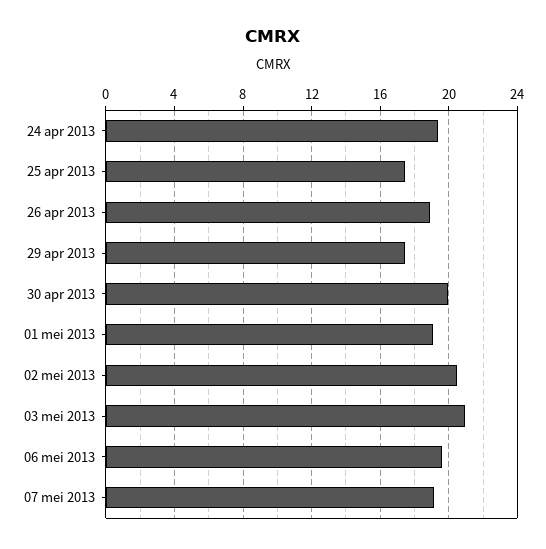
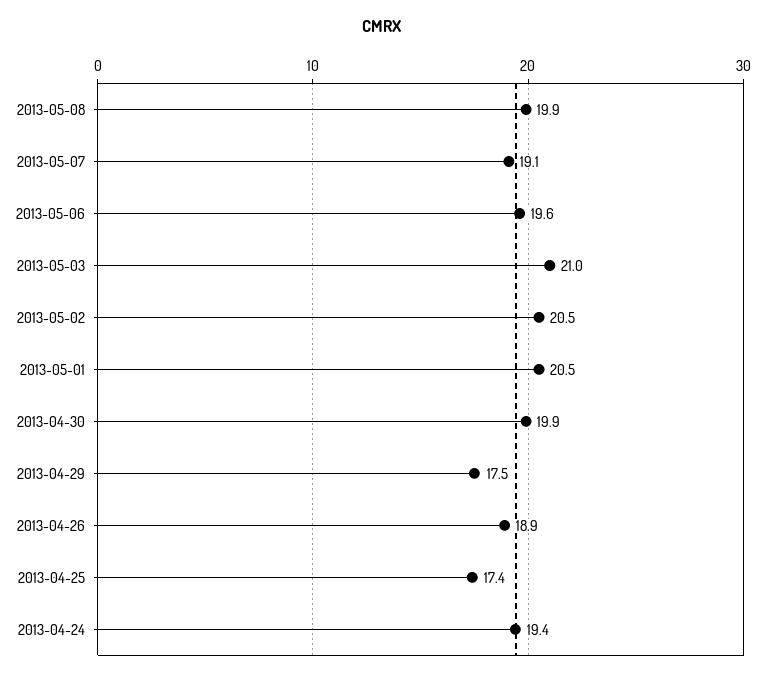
01 mei 2013: 19 -> 20.5
2013-05-08: none -> 19.9

